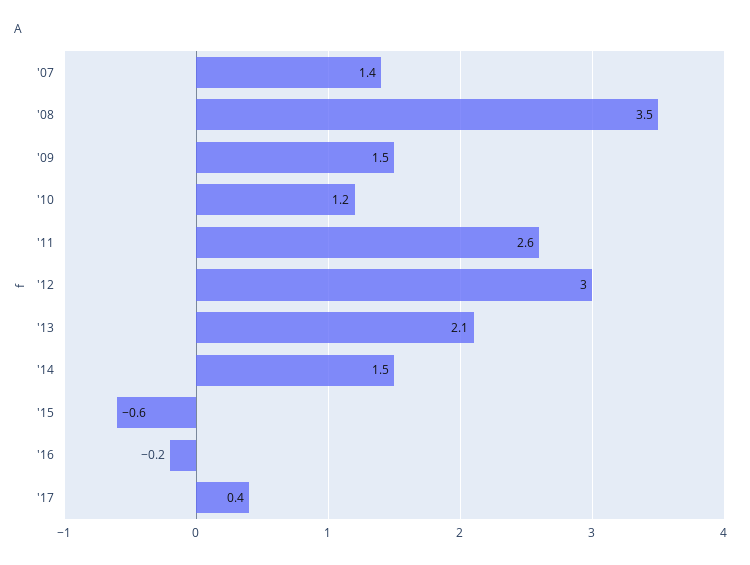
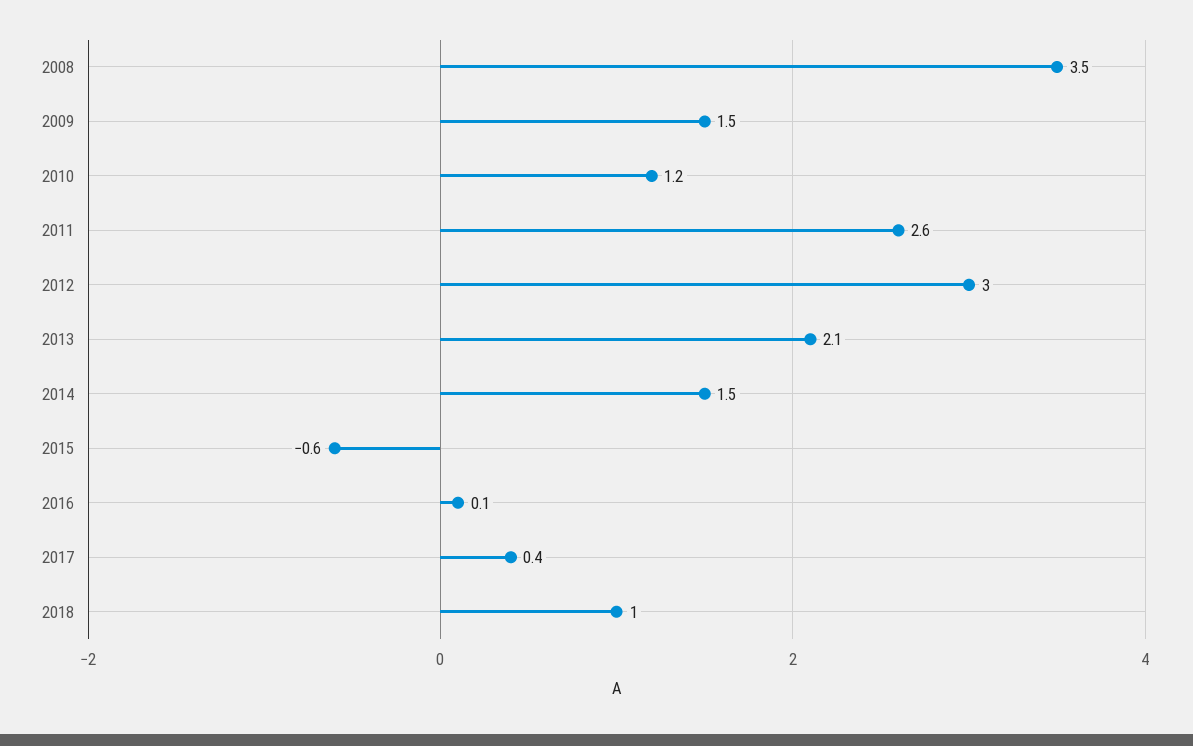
'07: 1.4 -> none
'16: -0.2 -> 0.1
2018: none -> 1

